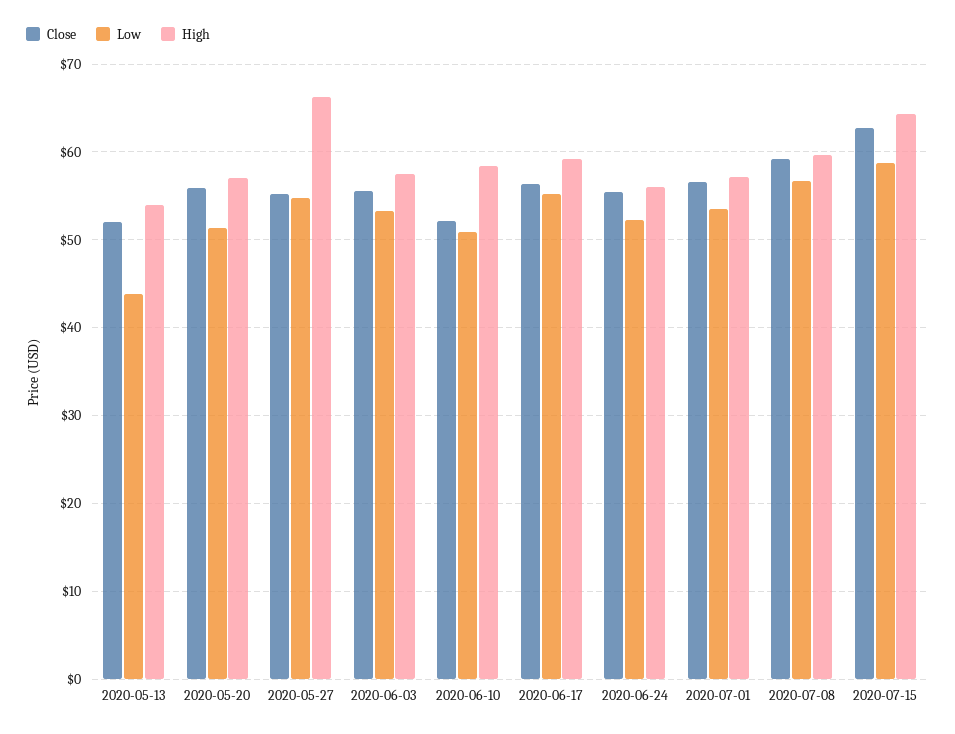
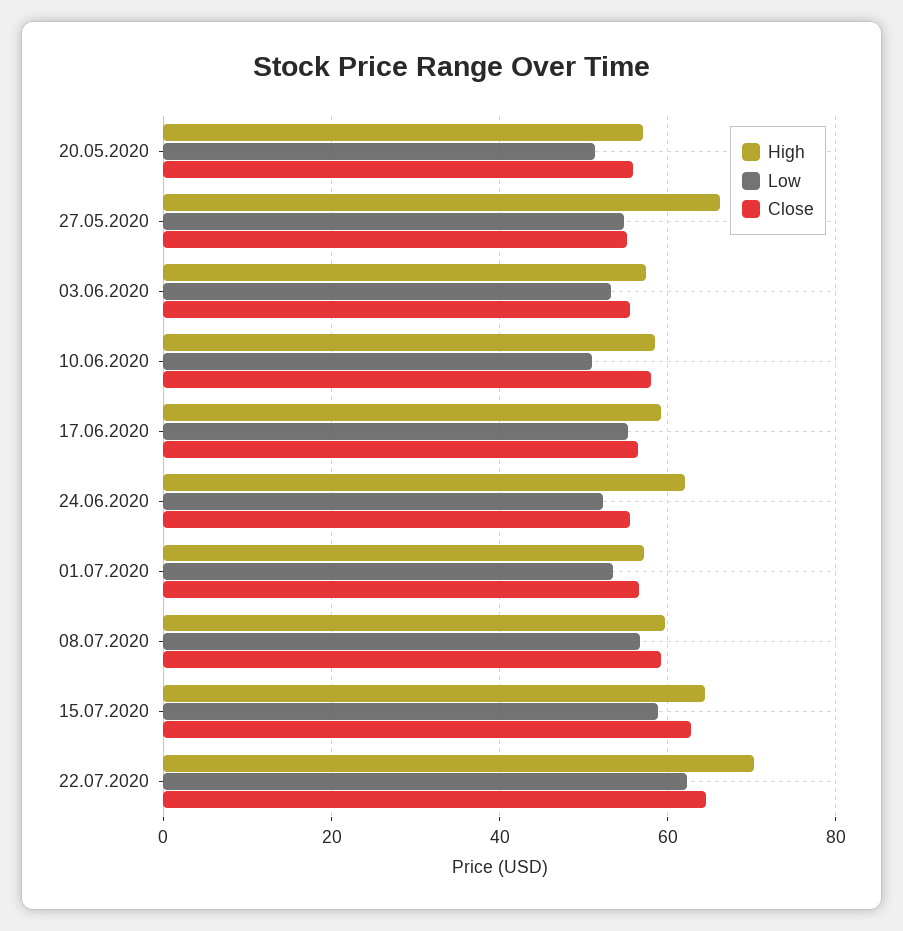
Close, 2020-05-13: 52 -> none
Low, 2020-05-13: 44 -> none
High, 2020-05-13: 54 -> none
Close, 2020-06-10: 52 -> 58
High, 2020-06-24: 56 -> 62
High, 22.07.2020: none -> 70
Low, 22.07.2020: none -> 62
Close, 22.07.2020: none -> 64

